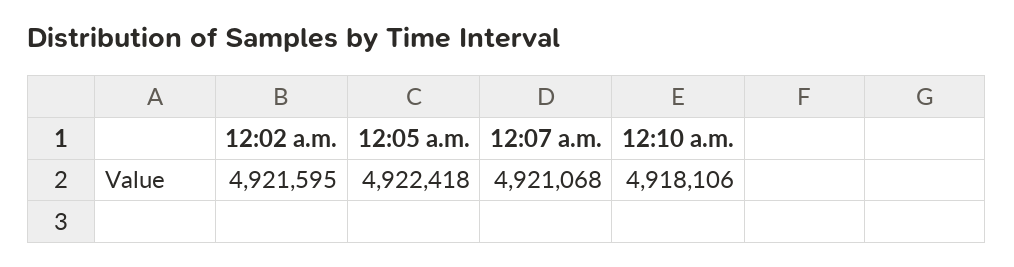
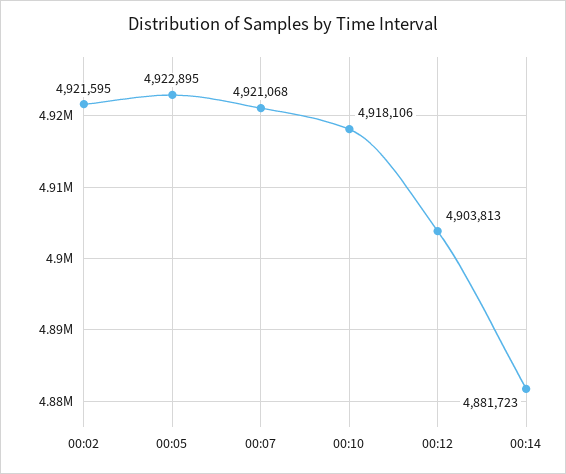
12:05 a.m.: 4922418 -> 4922895
00:12: none -> 4903813
00:14: none -> 4881723

